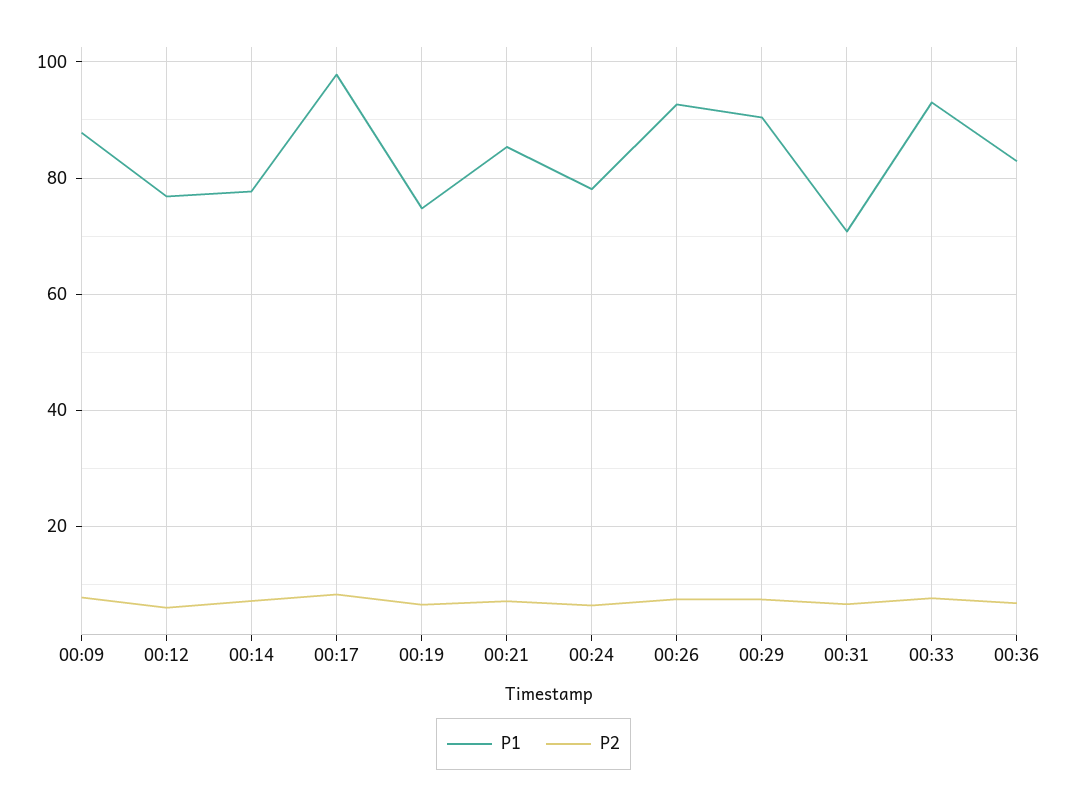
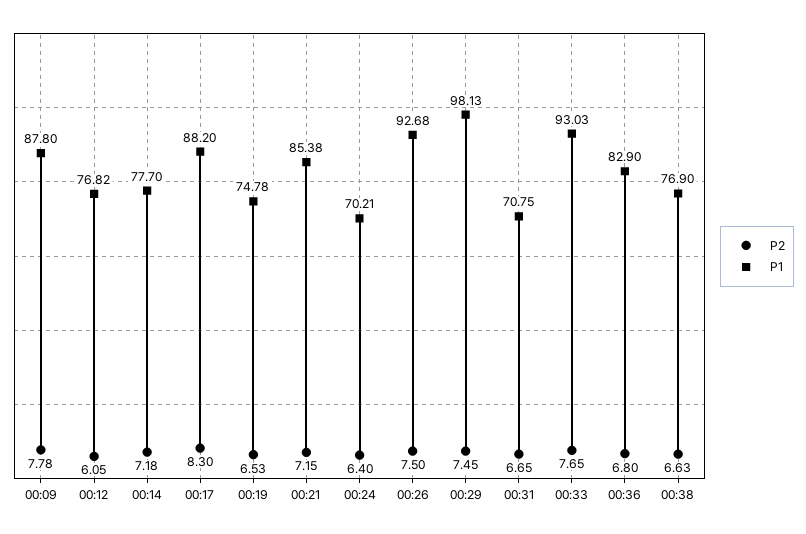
P1, 00:17: 98 -> 88.2
P1, 00:24: 78 -> 70.21
P1, 00:29: 90 -> 98.13
P2, 00:38: none -> 6.63
P1, 00:38: none -> 76.9

